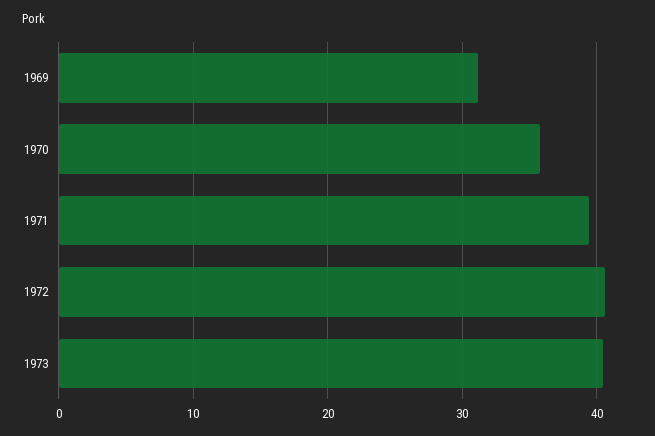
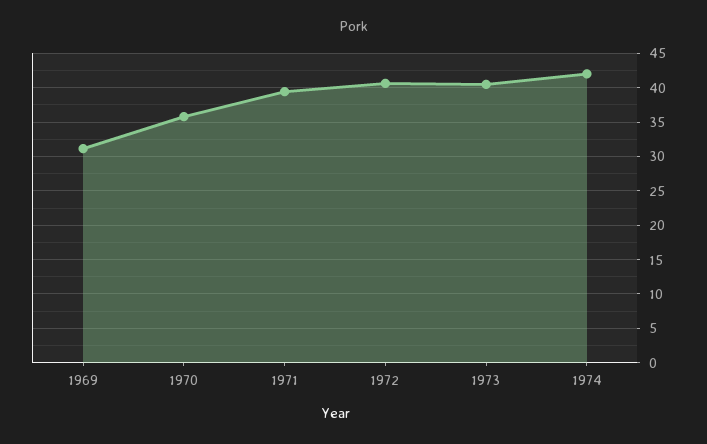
1974: none -> 42

